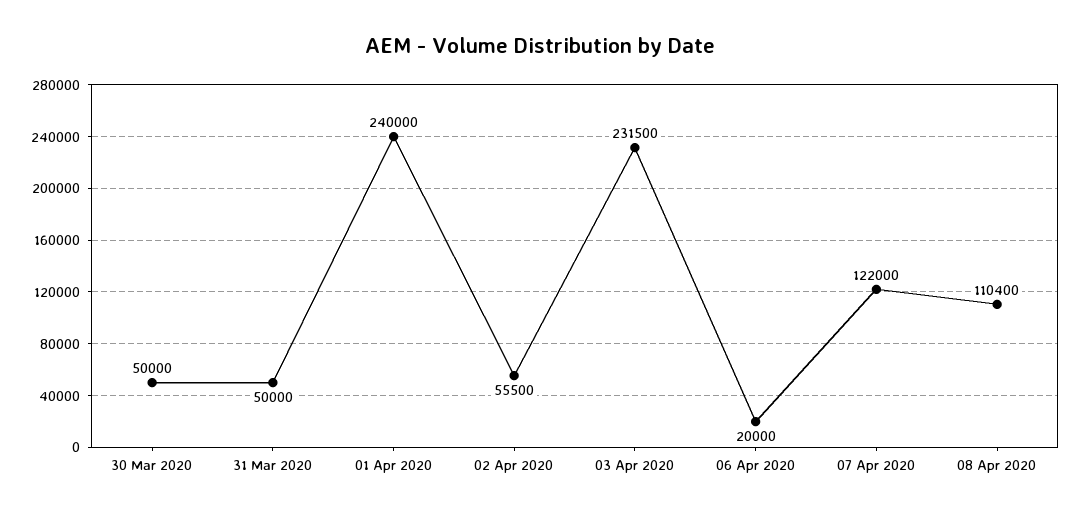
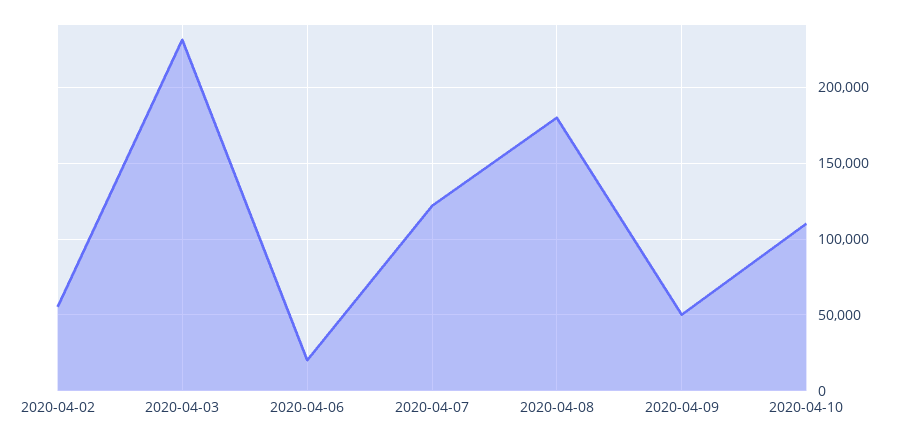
30 Mar 2020: 50000 -> none
31 Mar 2020: 50000 -> none
01 Apr 2020: 240000 -> none
08 Apr 2020: 110400 -> 180000
2020-04-09: none -> 50000
2020-04-10: none -> 110000

